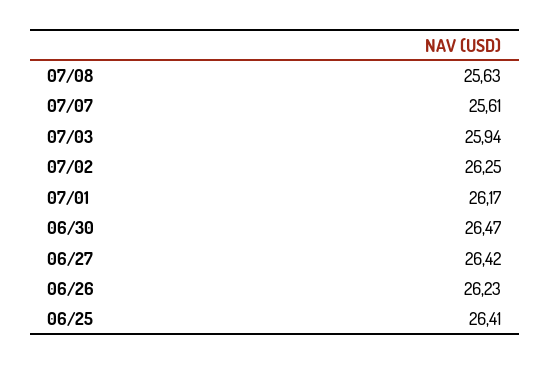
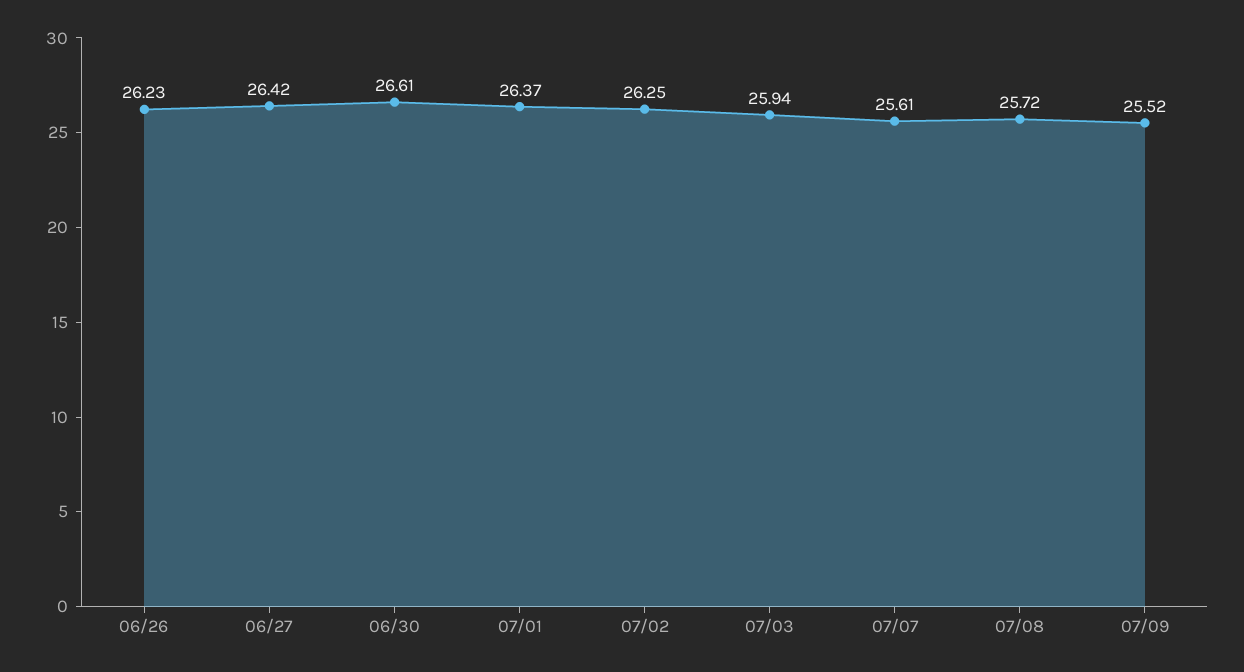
07/08: 25.63 -> 25.72
07/01: 26.17 -> 26.37
06/30: 26.47 -> 26.61
06/25: 26.41 -> none
07/09: none -> 25.52

